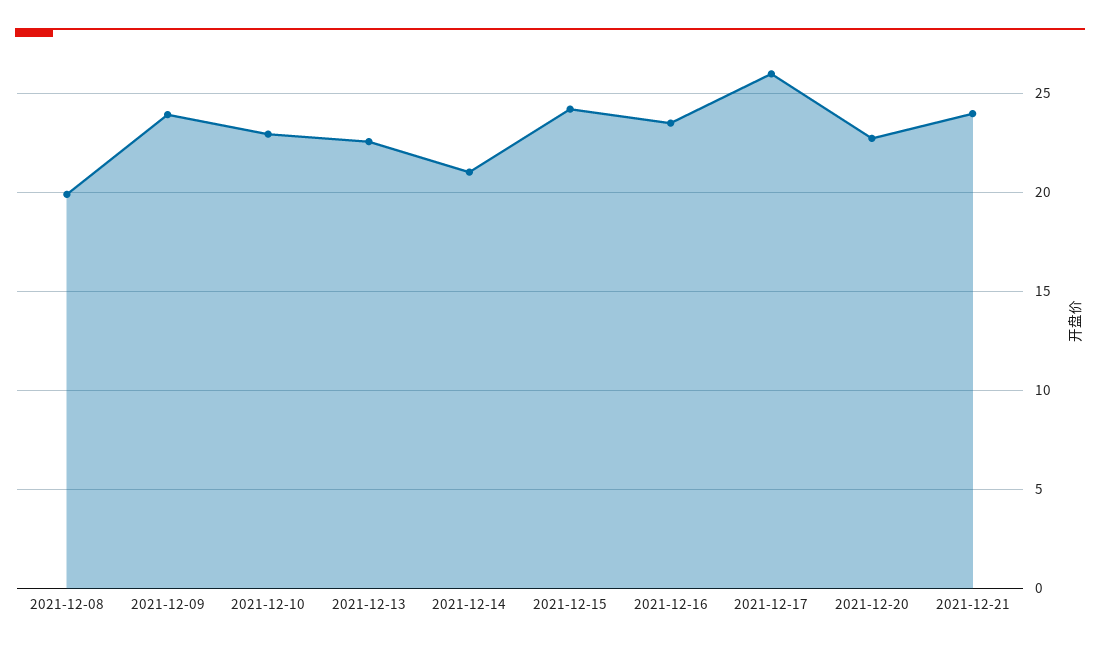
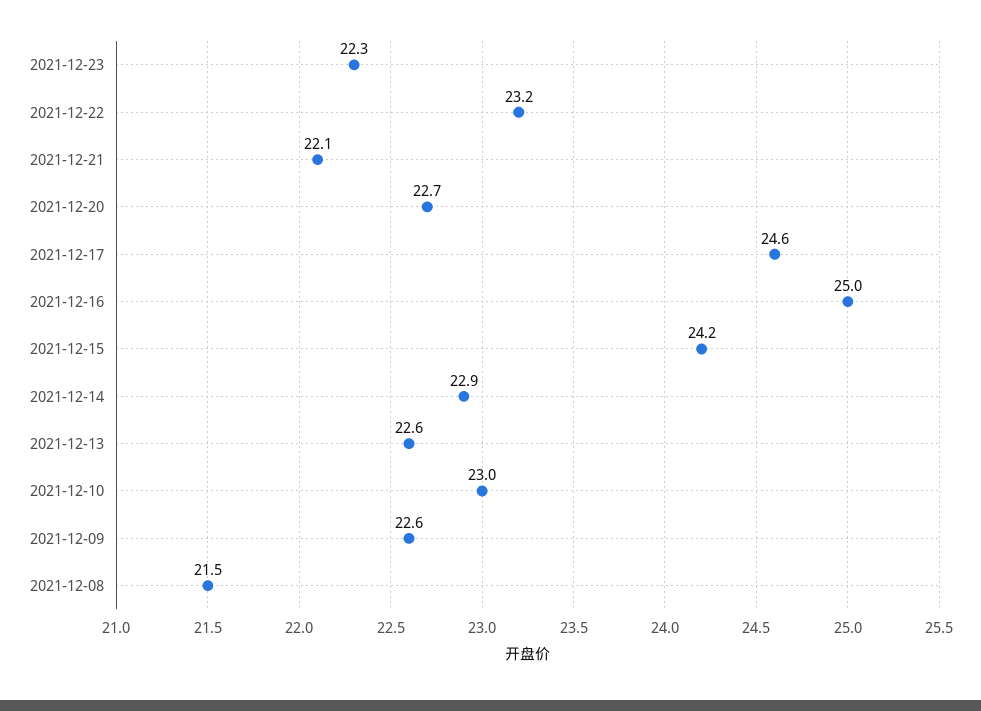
2021-12-08: 20 -> 21.5
2021-12-09: 24 -> 22.6
2021-12-14: 21 -> 22.9
2021-12-16: 23.5 -> 25
2021-12-17: 26 -> 24.6
2021-12-21: 24 -> 22.1
2021-12-23: none -> 22.3
2021-12-22: none -> 23.2

